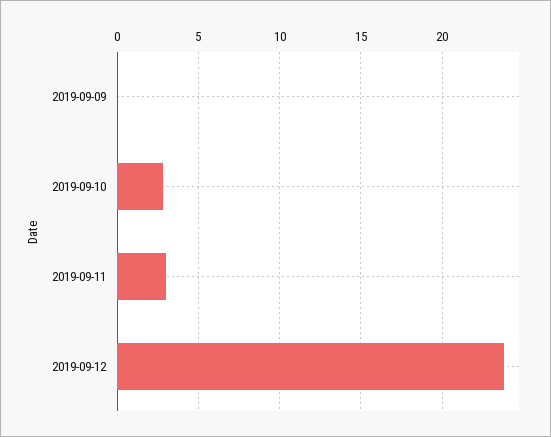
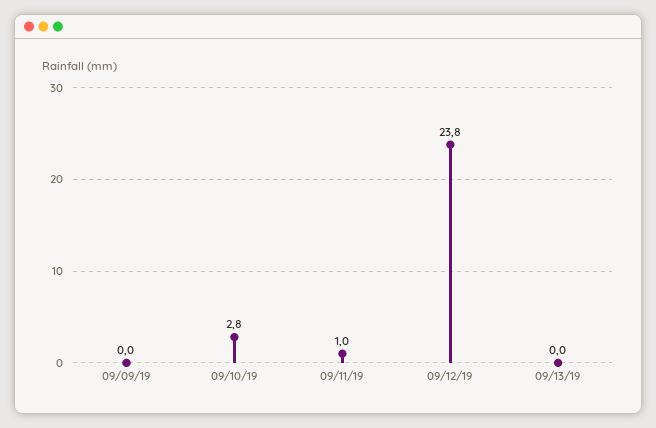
2019-09-11: 3 -> 1
09/13/19: none -> 0

